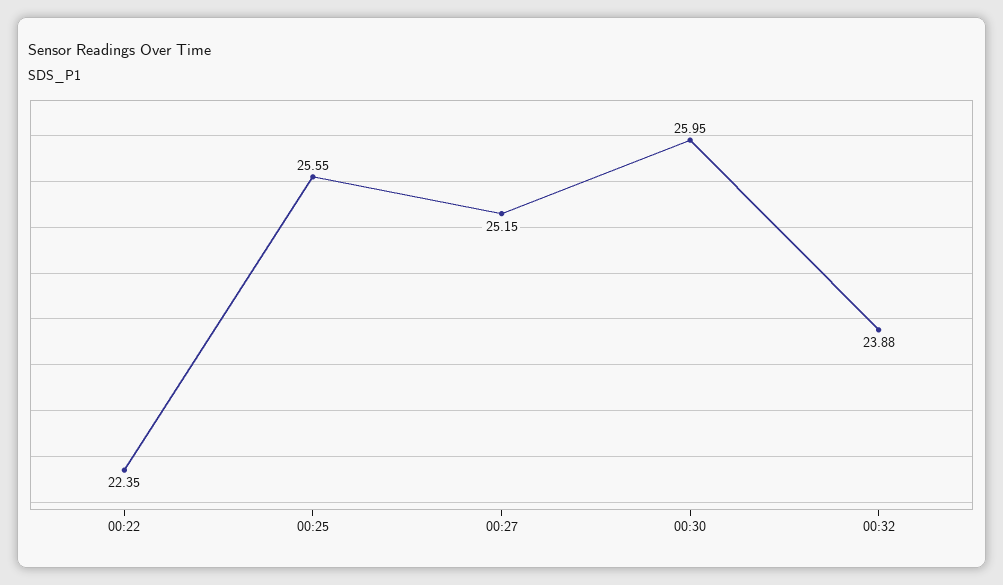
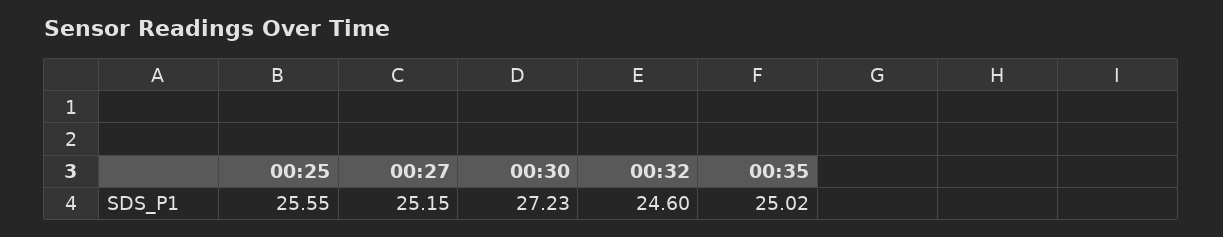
00:22: 22.35 -> none
00:30: 25.95 -> 27.23
00:32: 23.88 -> 24.6
00:35: none -> 25.02

